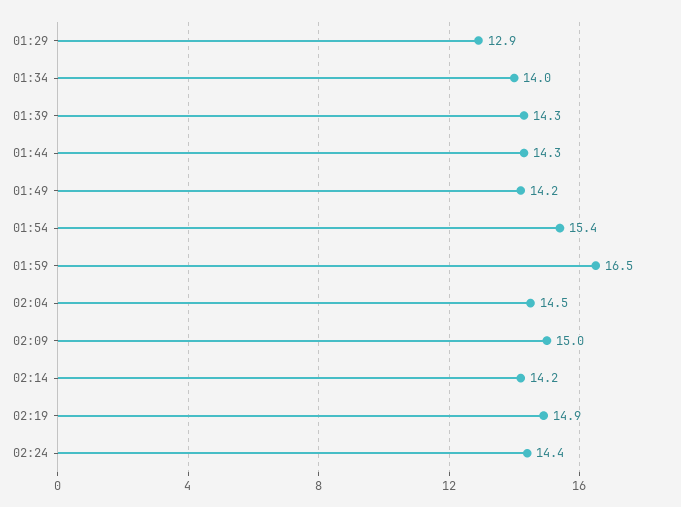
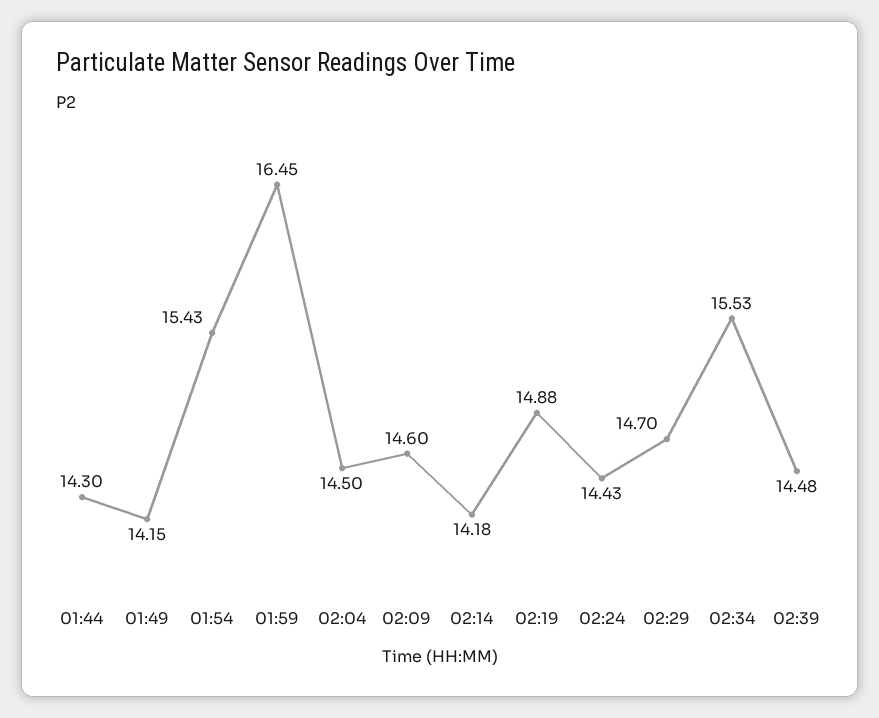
01:29: 12.9 -> none
01:34: 14 -> none
01:39: 14.3 -> none
02:09: 15 -> 14.6
02:29: none -> 14.7
02:34: none -> 15.53
02:39: none -> 14.48

